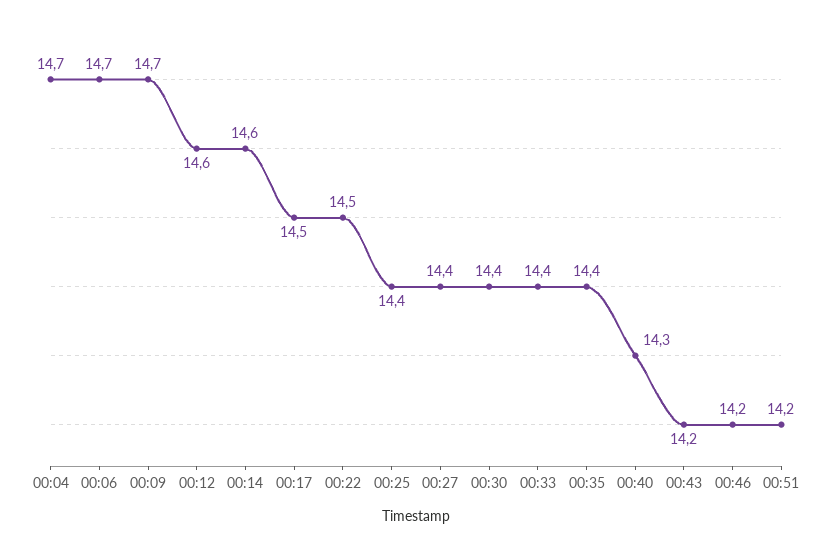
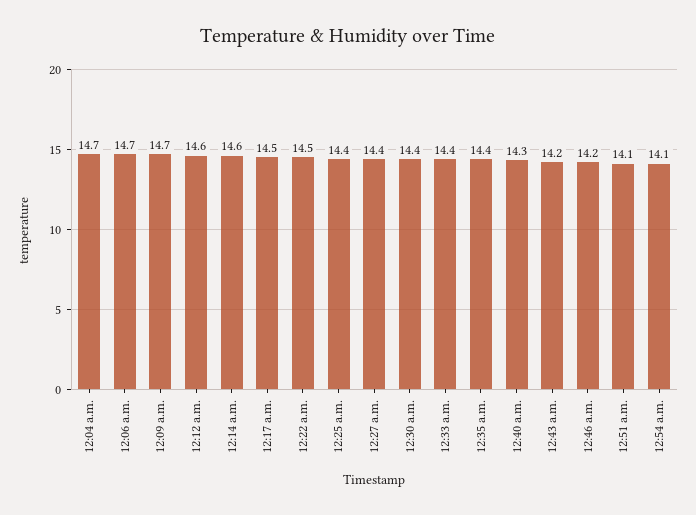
00:51: 14.2 -> 14.1
12:54 a.m.: none -> 14.1

